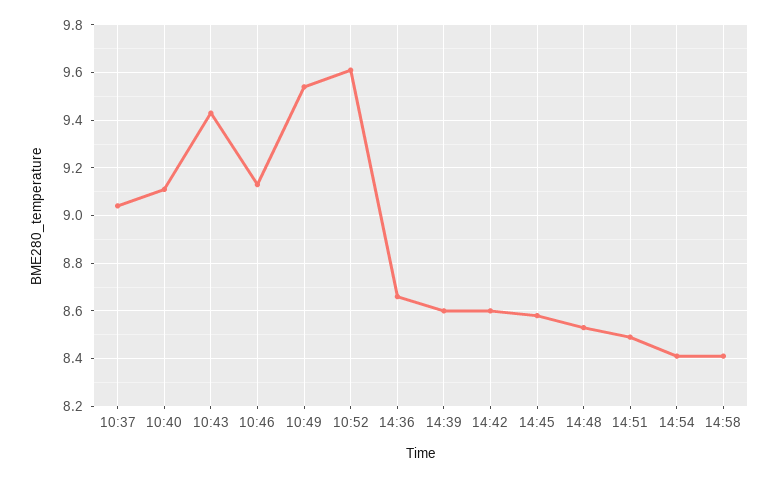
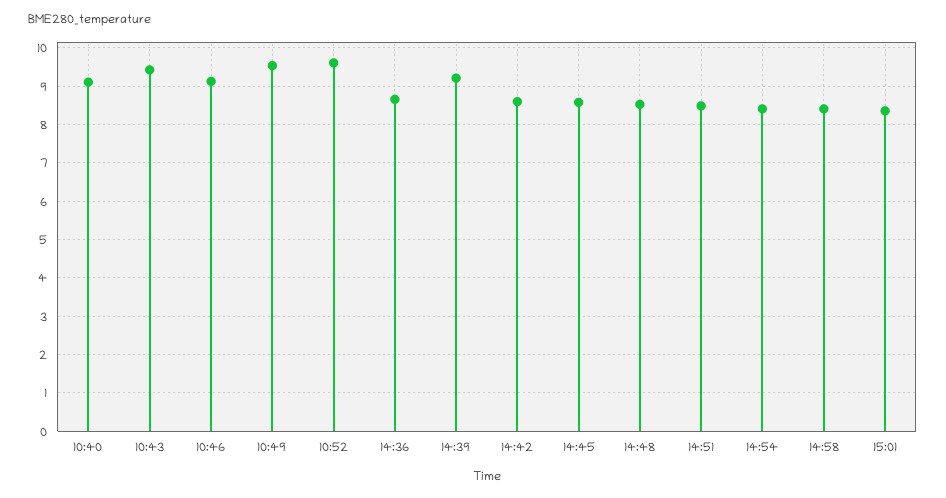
10:37: 9.05 -> none
14:39: 8.6 -> 9.2
15:01: none -> 8.4

